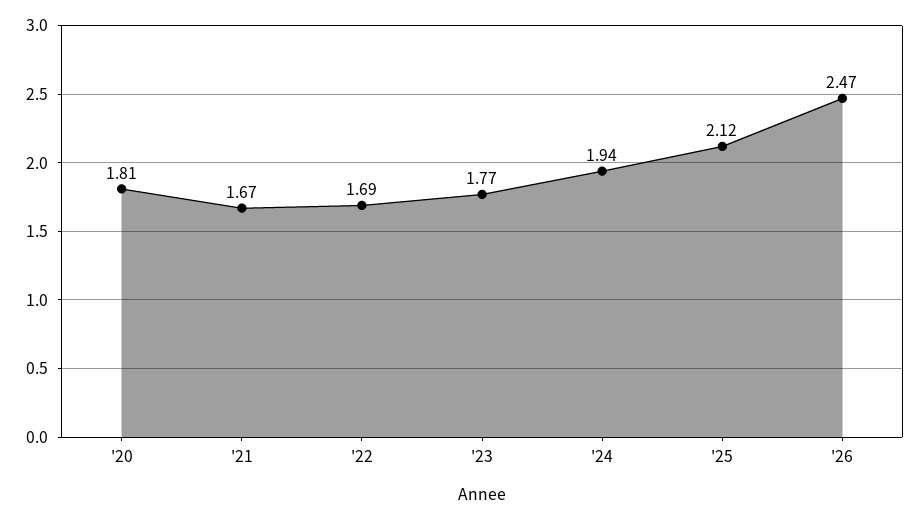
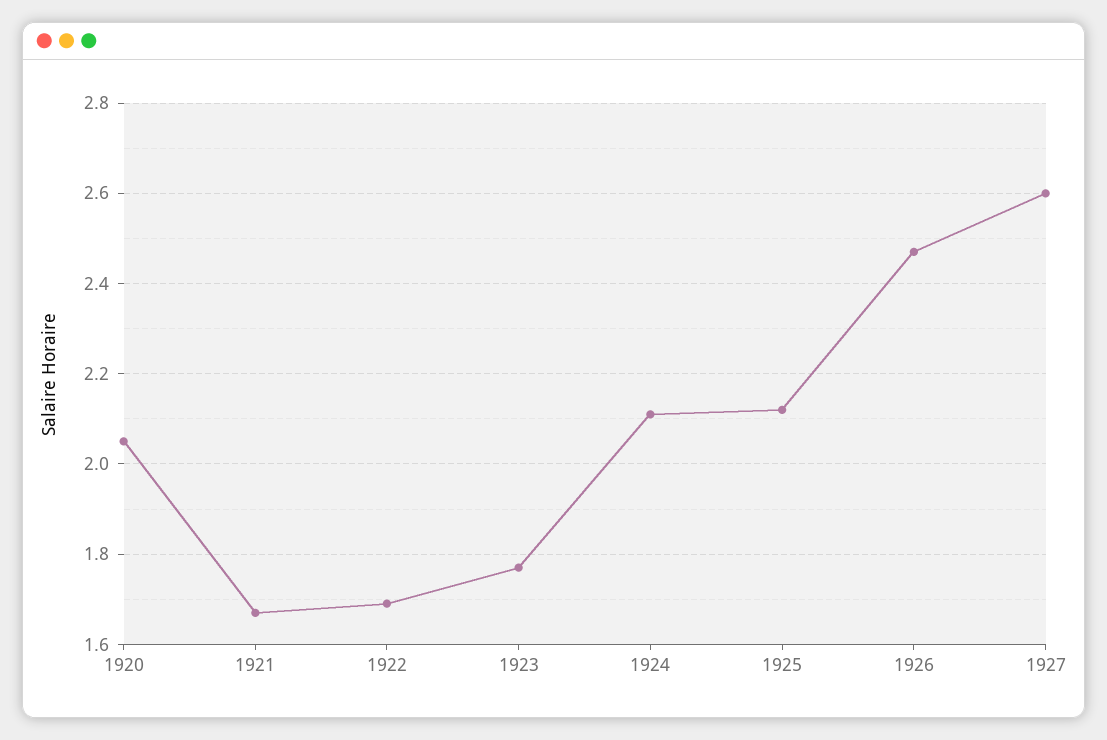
'20: 1.81 -> 2.05
'24: 1.94 -> 2.1
1927: none -> 2.6

